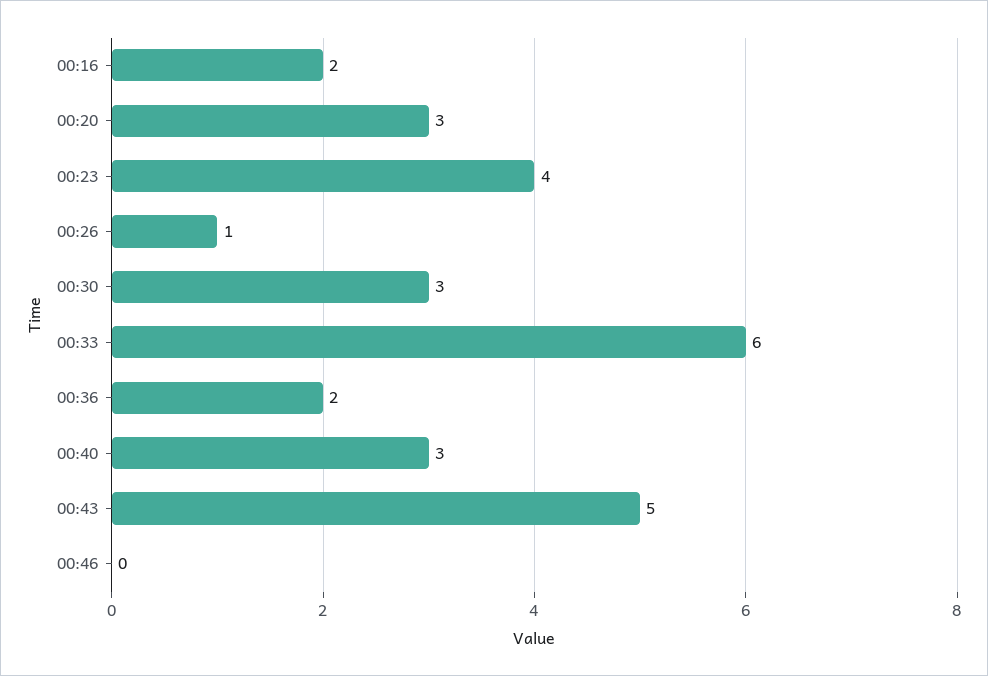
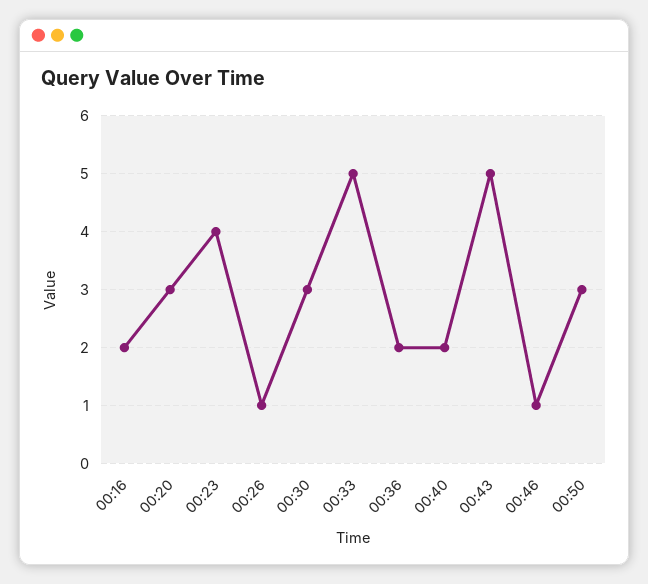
00:33: 6 -> 5
00:40: 3 -> 2
00:46: 0 -> 1
00:50: none -> 3

